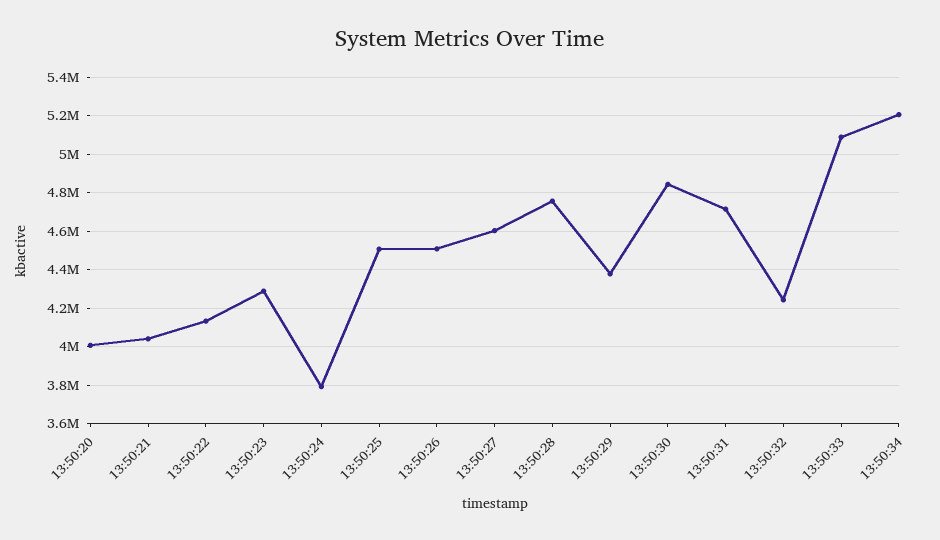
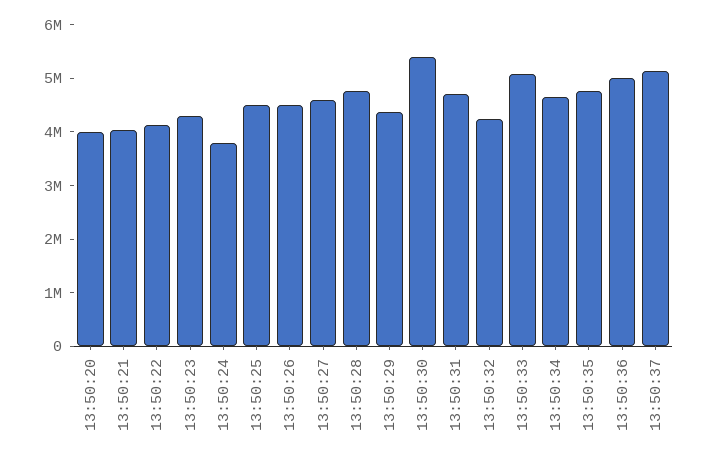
13:50:30: 4850000 -> 5400000
13:50:34: 5200000 -> 4600000
13:50:35: none -> 4800000
13:50:36: none -> 5000000
13:50:37: none -> 5200000

